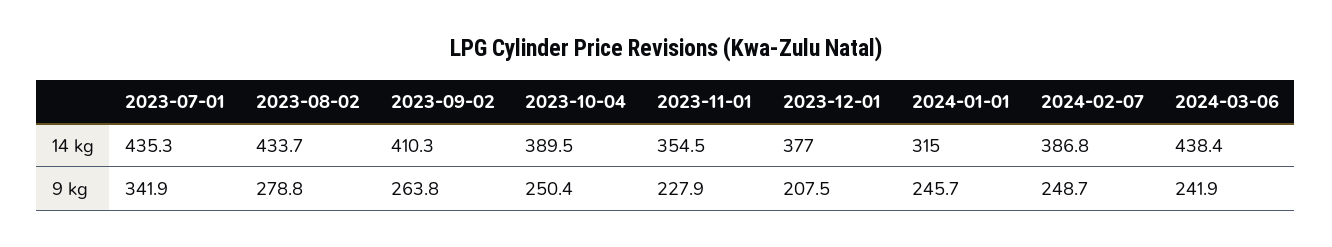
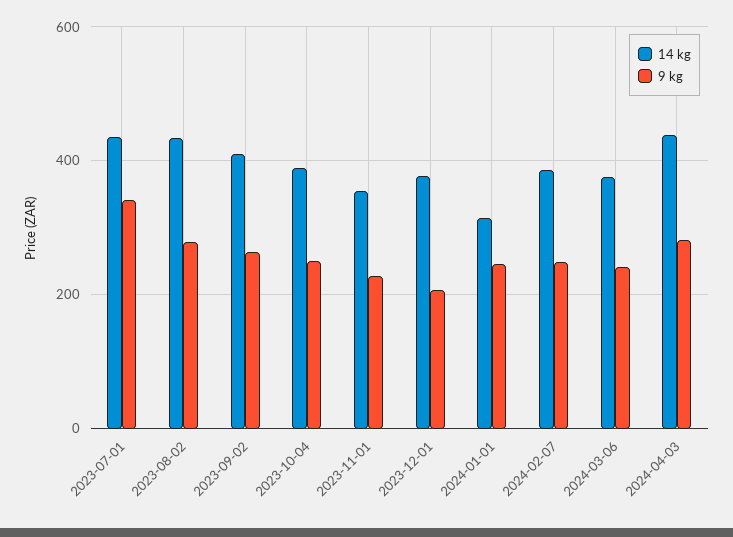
14 kg, 2024-03-06: 438.4 -> 380
14 kg, 2024-04-03: none -> 440
9 kg, 2024-04-03: none -> 280

